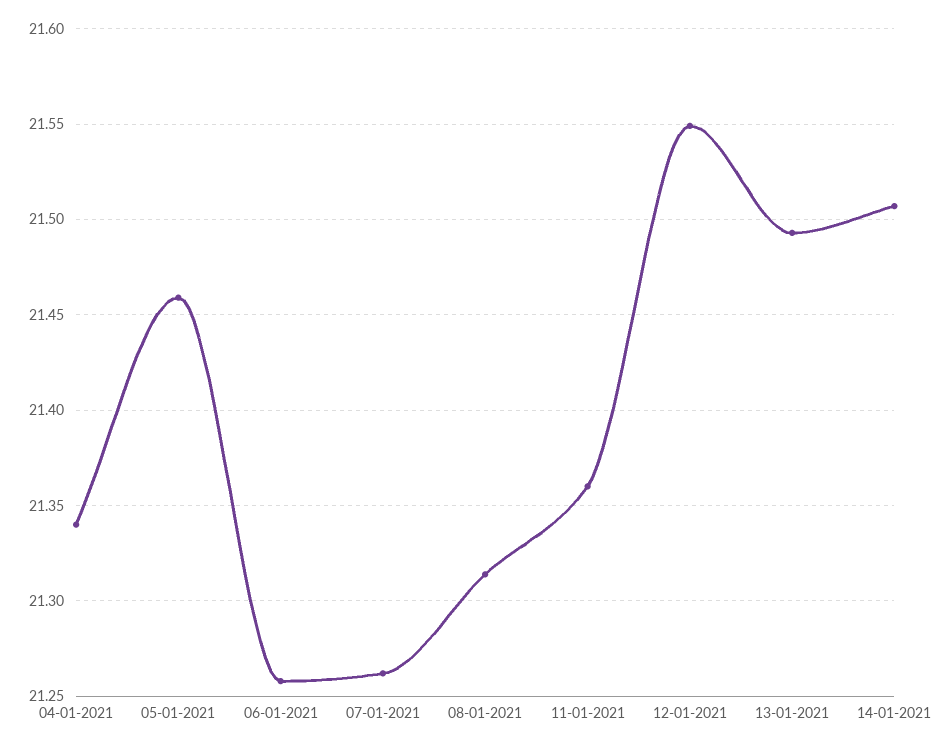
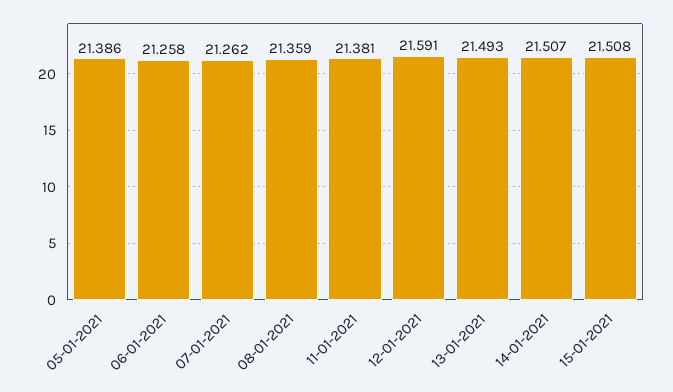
04-01-2021: 21.34 -> none
05-01-2021: 21.46 -> 21.386
08-01-2021: 21.315 -> 21.359
11-01-2021: 21.36 -> 21.381
12-01-2021: 21.55 -> 21.591
15-01-2021: none -> 21.508

